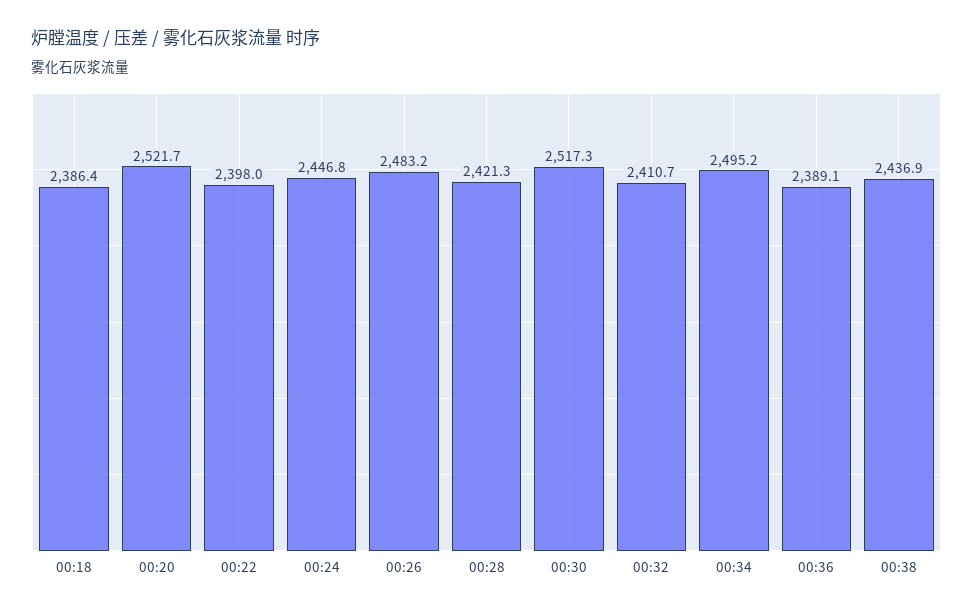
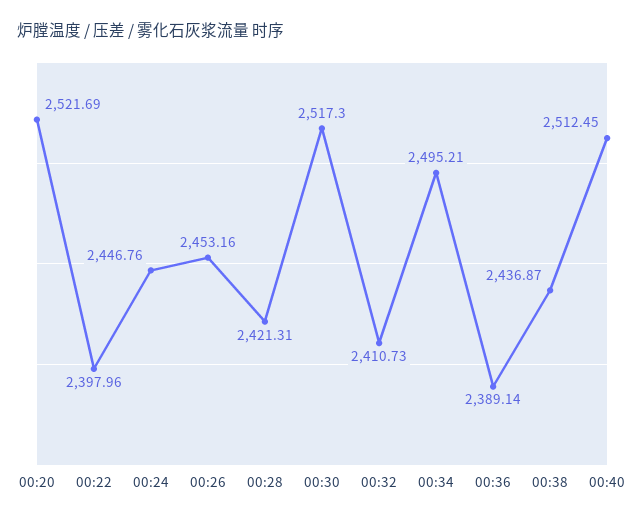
00:18: 2386.4 -> none
00:26: 2483.2 -> 2453.16
00:40: none -> 2512.45

